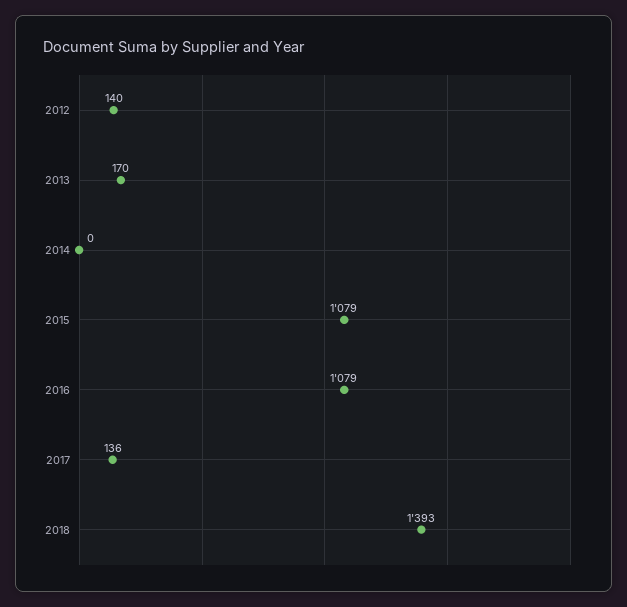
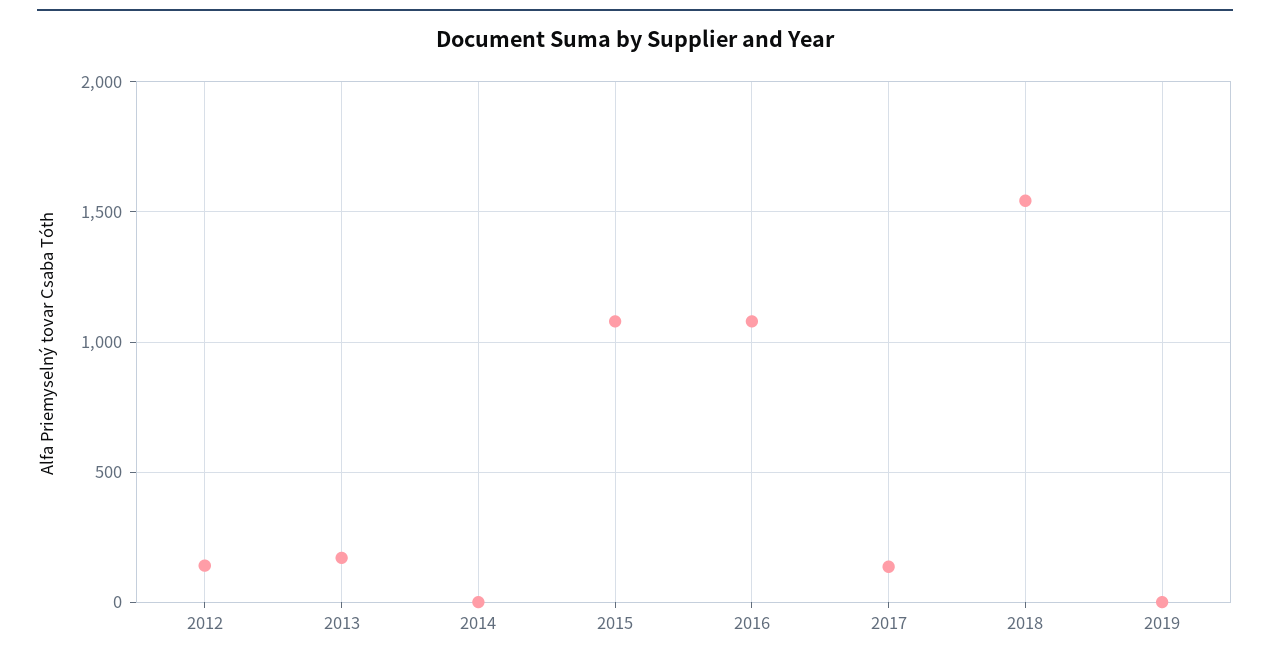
2018: 1393 -> 1550
2019: none -> 0

